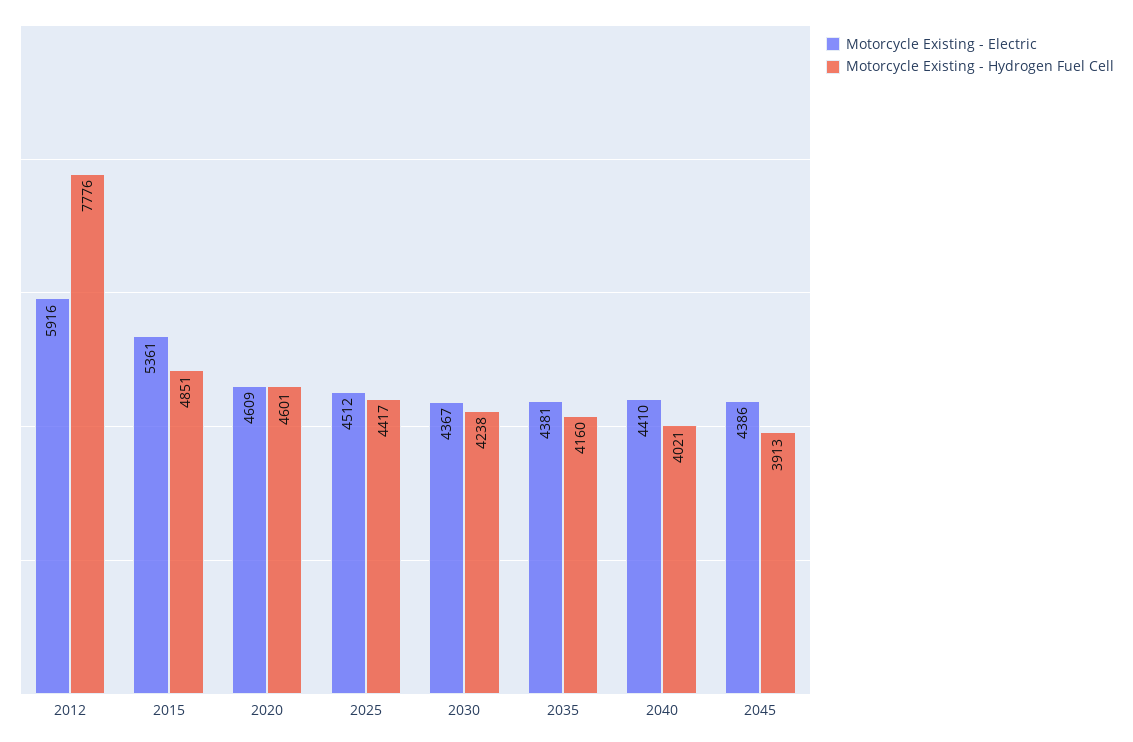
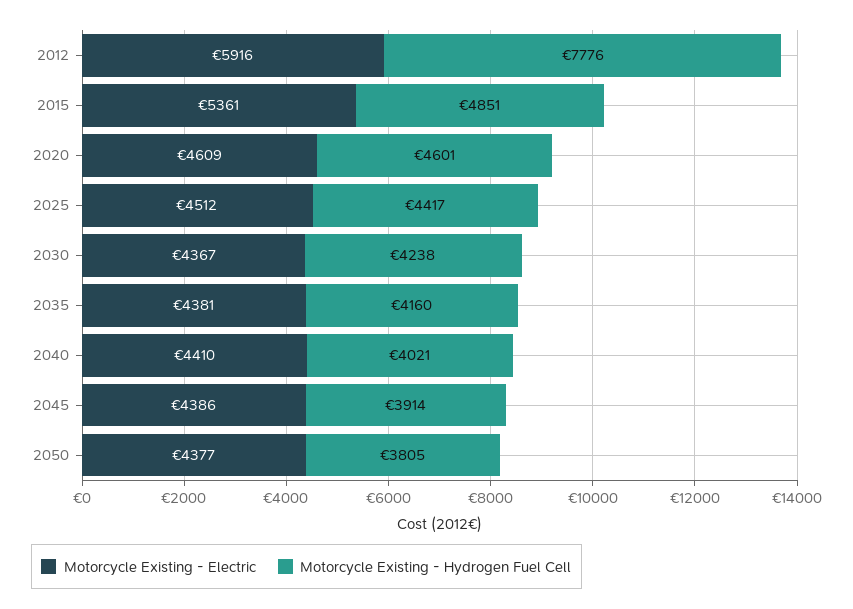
Motorcycle Existing - Hydrogen Fuel Cell, 2045: 3913 -> 3914
Motorcycle Existing - Electric, 2050: none -> 4377
Motorcycle Existing - Hydrogen Fuel Cell, 2050: none -> 3805

